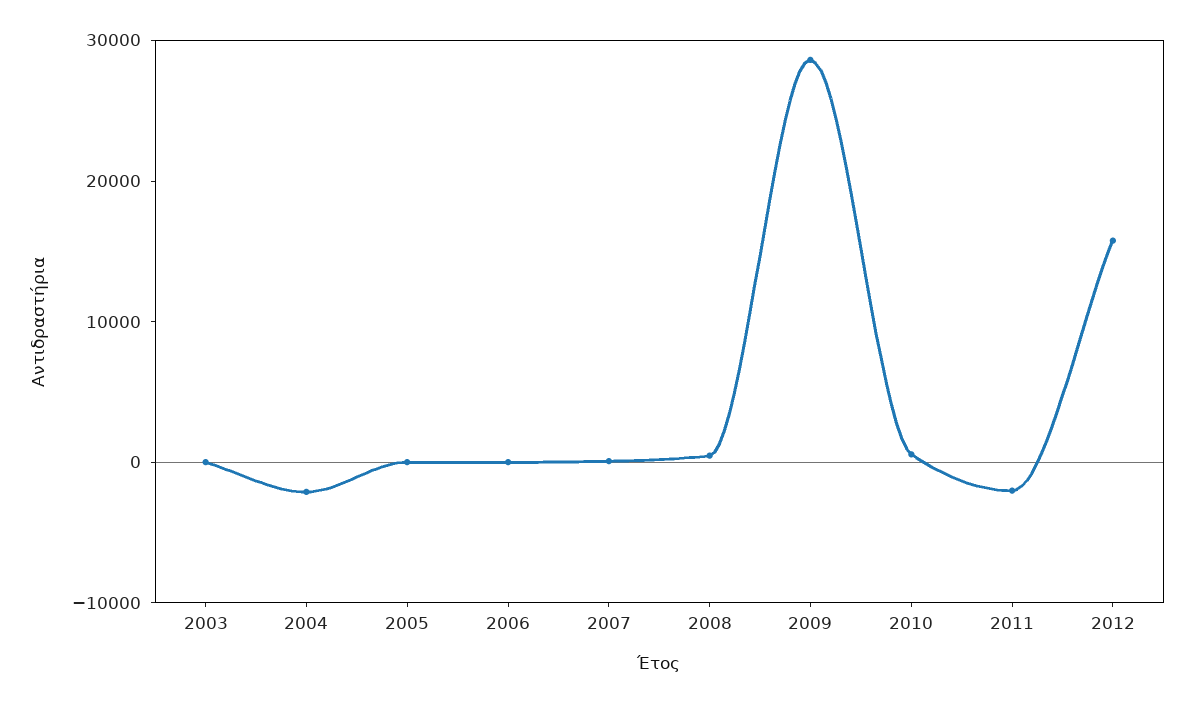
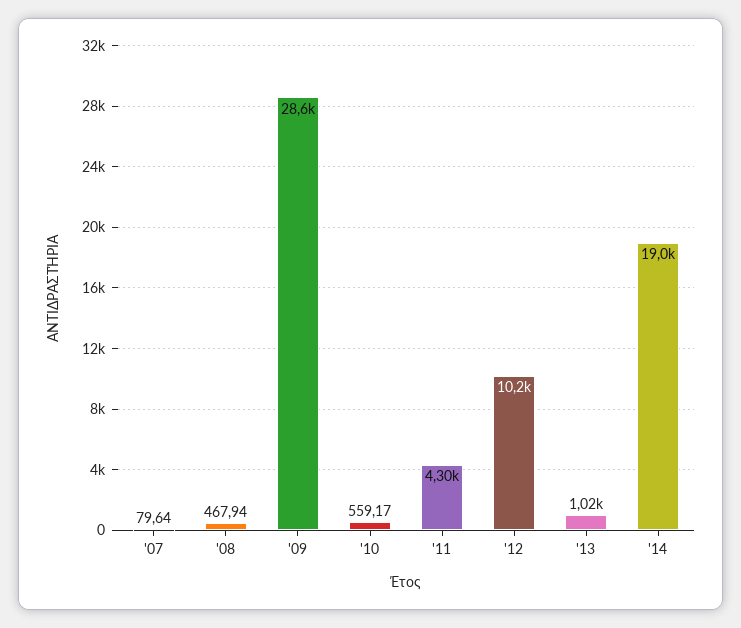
2003: 0 -> none
2004: -2000 -> none
2005: 0 -> none
2006: 0 -> none
2011: -2000 -> 4300
2012: 16000 -> 10200
'13: none -> 1020
'14: none -> 19000

